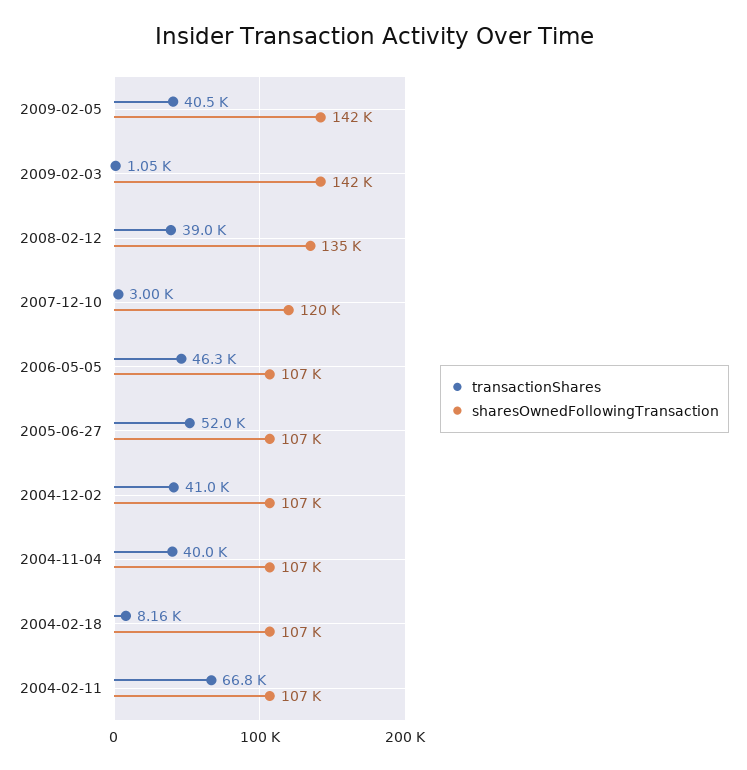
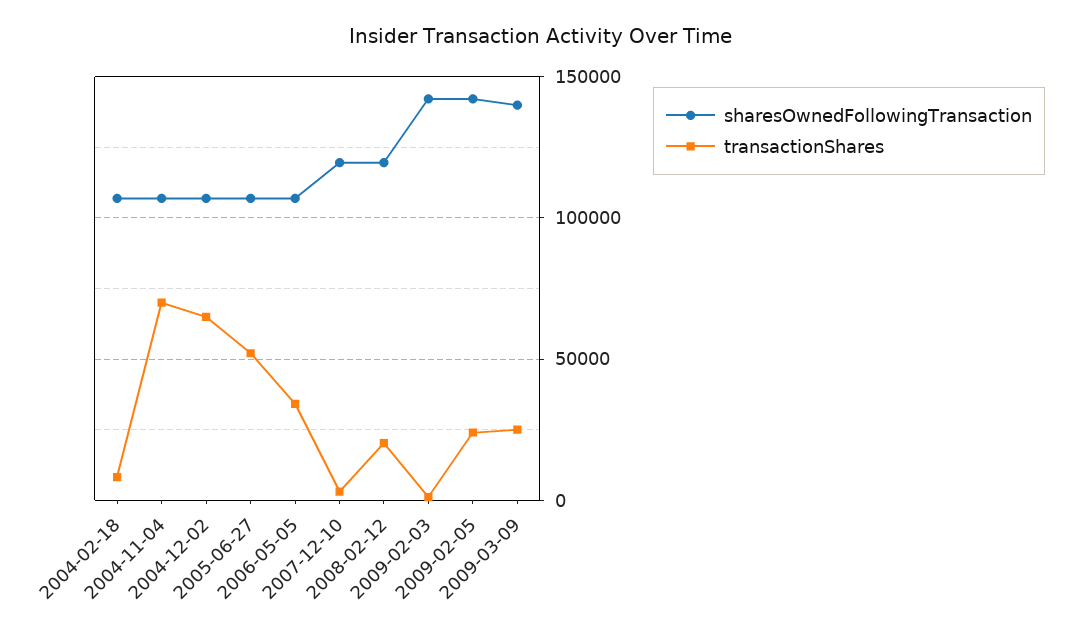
transactionShares, 2009-02-05: 40500 -> 25000
transactionShares, 2008-02-12: 39000 -> 20000
sharesOwnedFollowingTransaction, 2008-02-12: 135000 -> 120000
transactionShares, 2006-05-05: 46300 -> 35000
transactionShares, 2004-12-02: 41000 -> 65000
transactionShares, 2004-11-04: 40000 -> 70000
transactionShares, 2004-02-11: 66800 -> none
sharesOwnedFollowingTransaction, 2004-02-11: 107000 -> none
sharesOwnedFollowingTransaction, 2009-03-09: none -> 140000
transactionShares, 2009-03-09: none -> 25000

